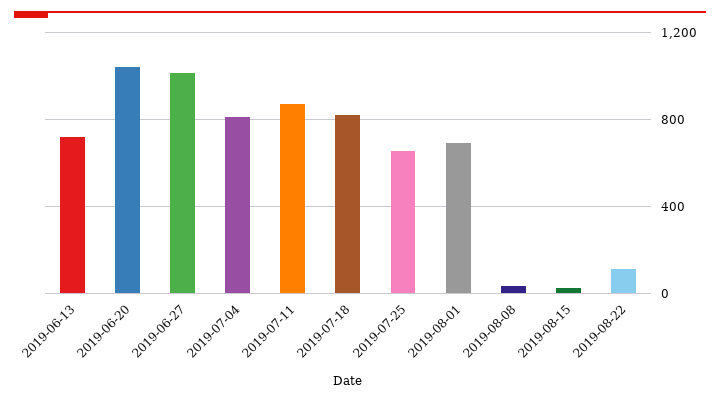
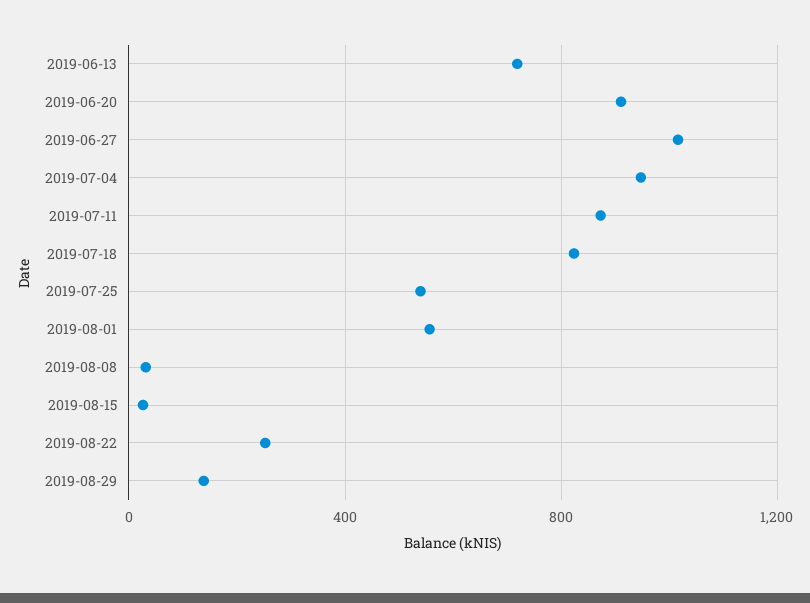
2019-06-20: 1050 -> 900
2019-07-04: 800 -> 950
2019-07-25: 650 -> 550
2019-08-01: 700 -> 550
2019-08-22: 100 -> 250
2019-08-29: none -> 150

